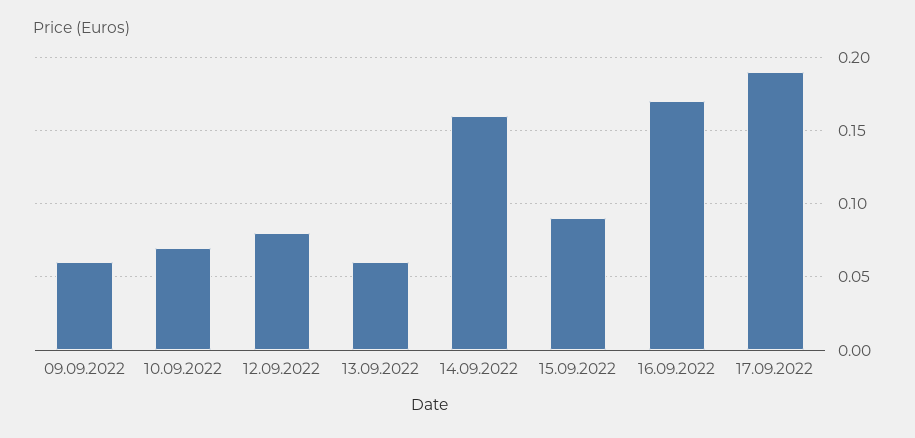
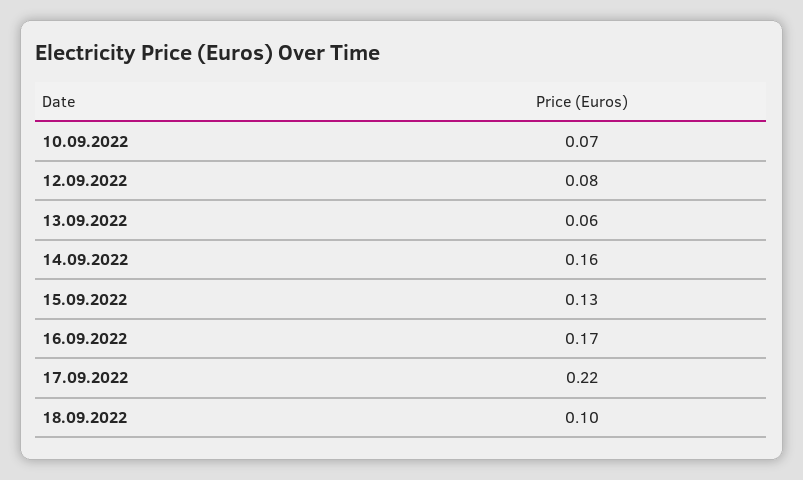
09.09.2022: 0.06 -> none
15.09.2022: 0.09 -> 0.13
17.09.2022: 0.19 -> 0.22
18.09.2022: none -> 0.1

